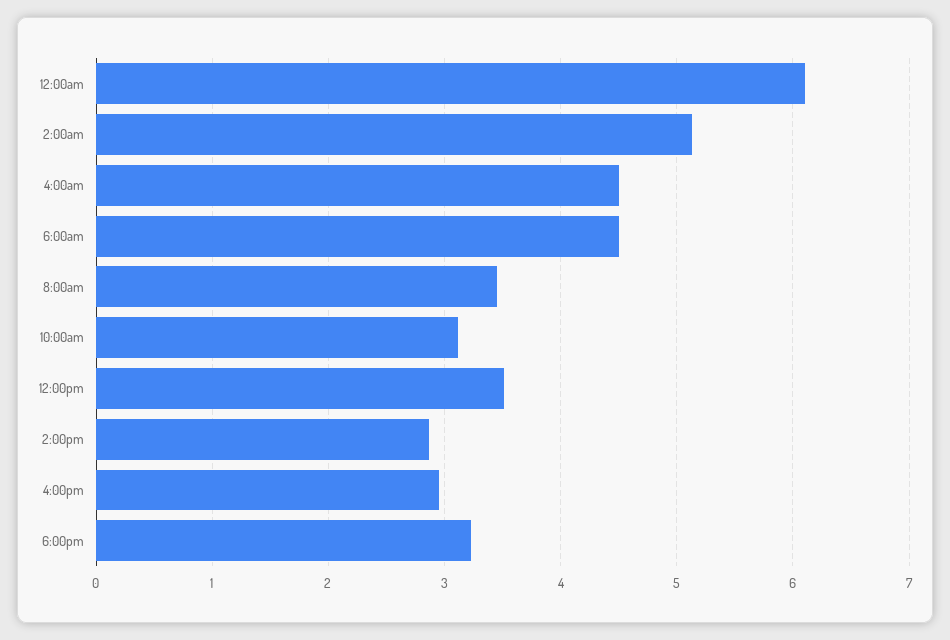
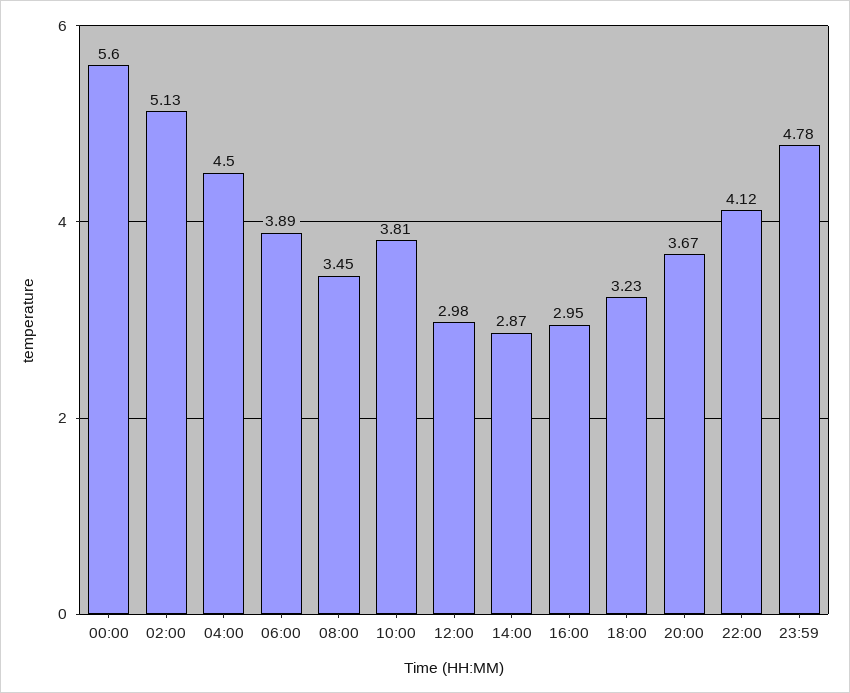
12:00am: 6.1 -> 5.6
6:00am: 4.5 -> 3.89
10:00am: 3.1 -> 3.81
12:00pm: 3.5 -> 2.98
20:00: none -> 3.67
22:00: none -> 4.12
23:59: none -> 4.78

